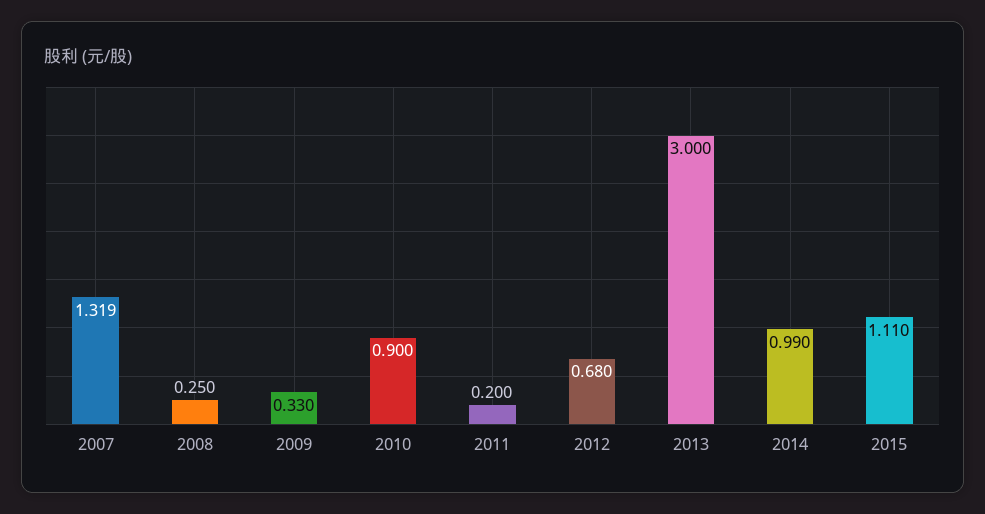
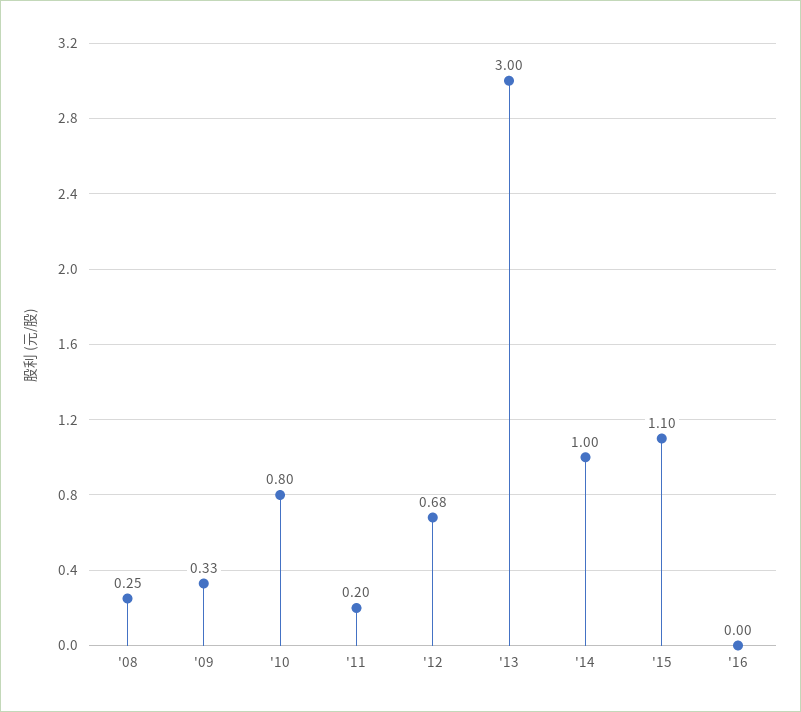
2007: 1.319 -> none
2010: 0.9 -> 0.8
2014: 0.99 -> 1
2015: 1.11 -> 1.1
'16: none -> 0

